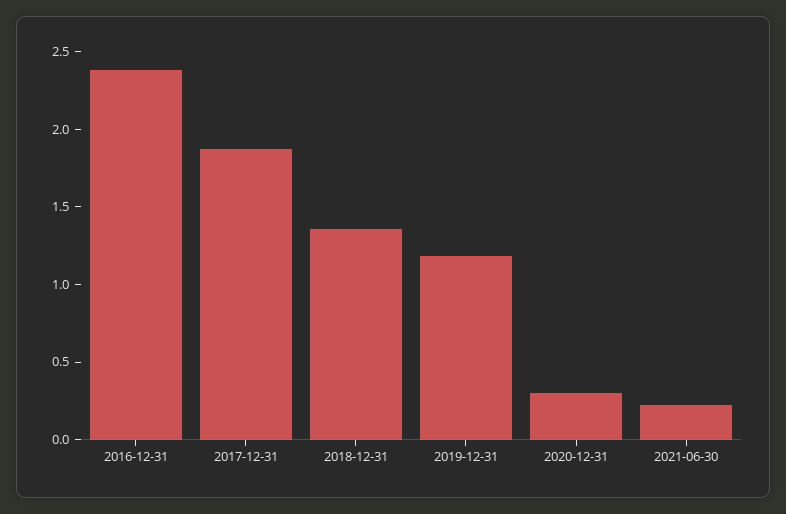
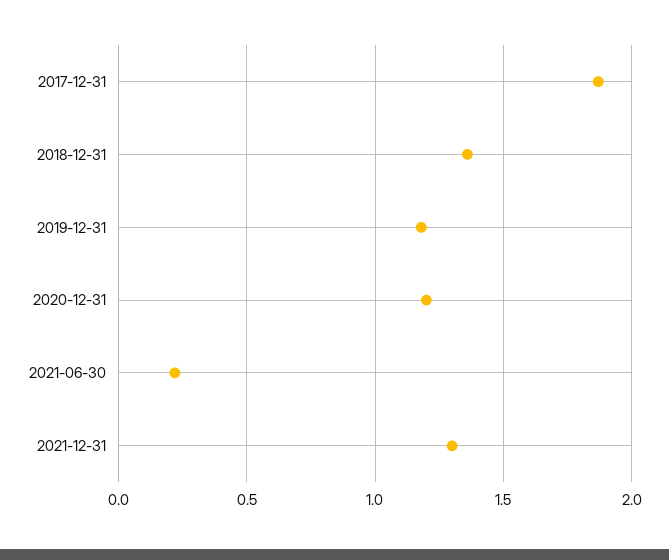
2016-12-31: 2.4 -> none
2020-12-31: 0.3 -> 1.2
2021-12-31: none -> 1.3

